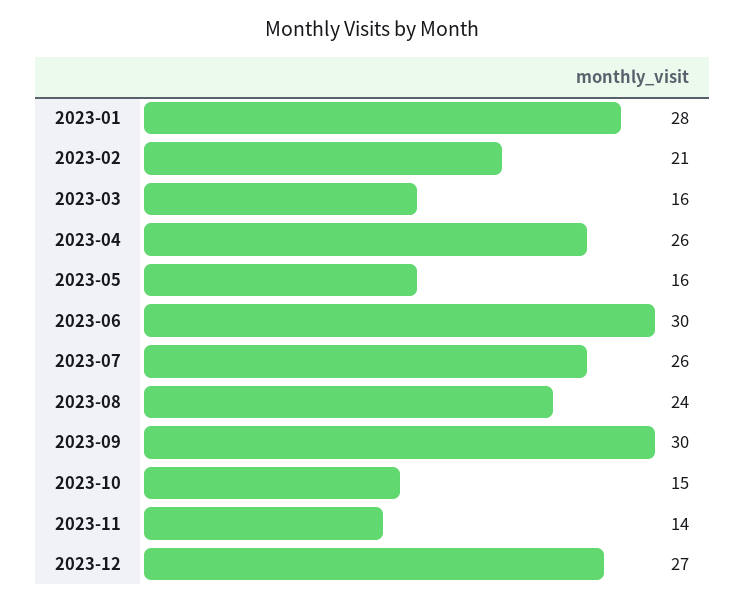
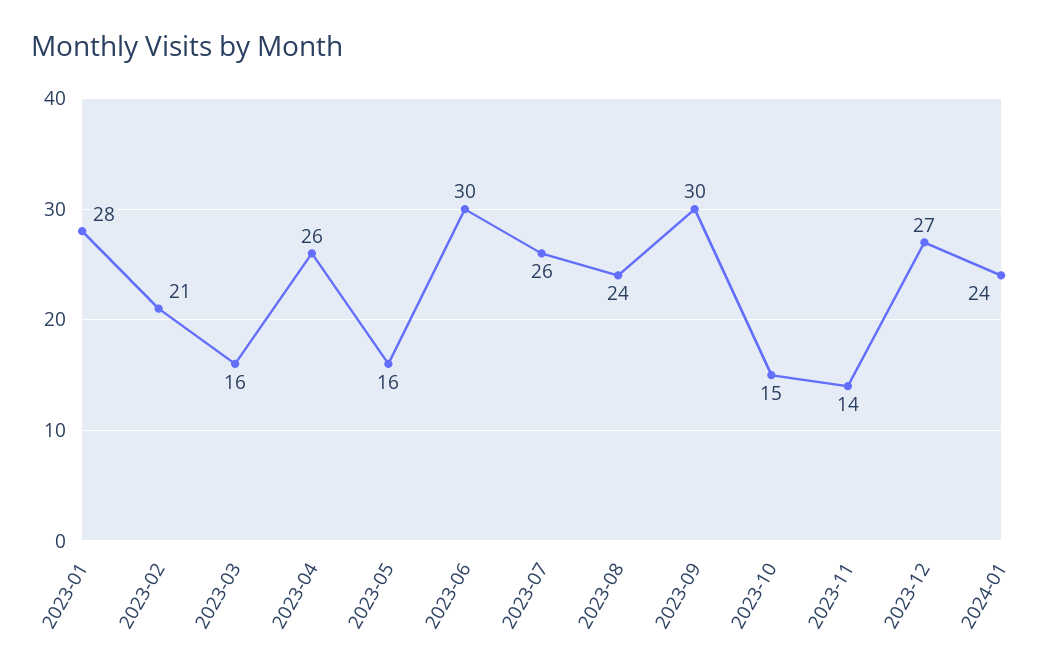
2024-01: none -> 24

